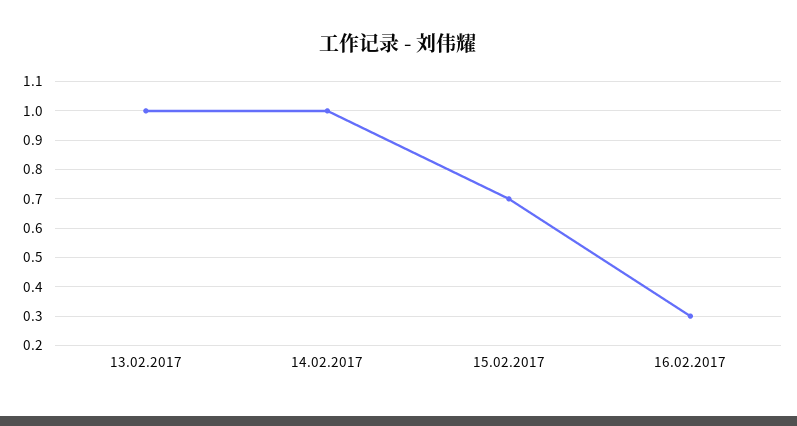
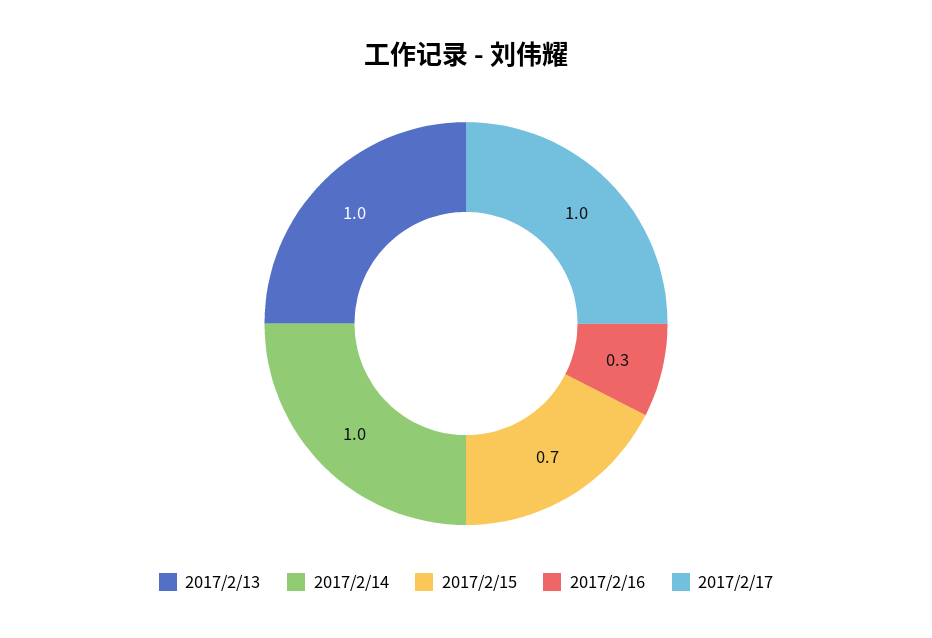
2017/2/17: none -> 1

